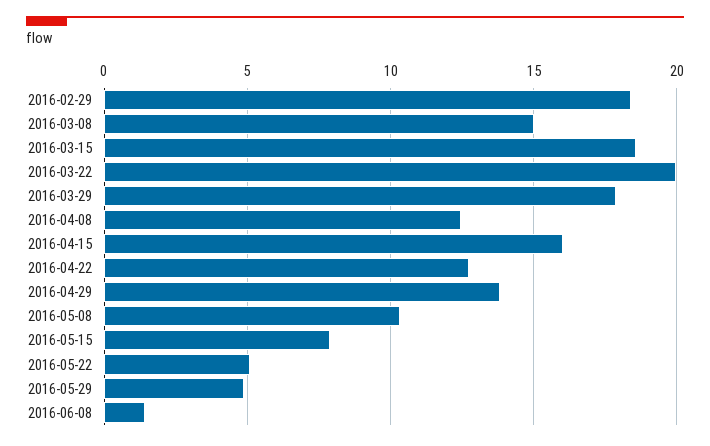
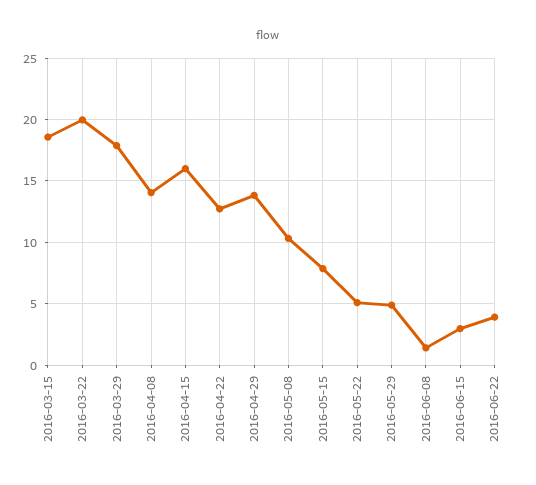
2016-02-29: 18.5 -> none
2016-03-08: 15 -> none
2016-04-08: 12.5 -> 14
2016-06-15: none -> 3
2016-06-22: none -> 4

